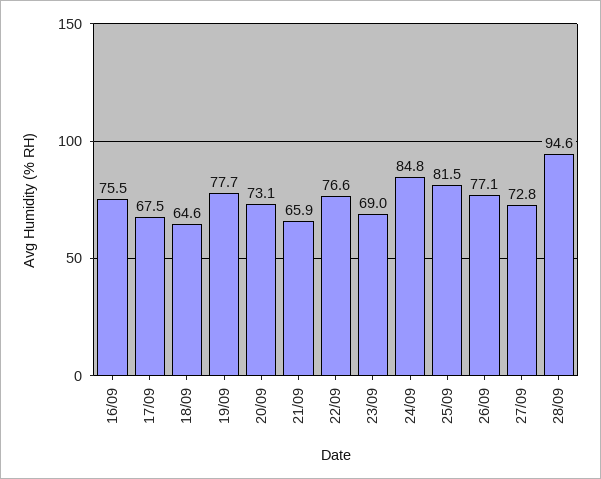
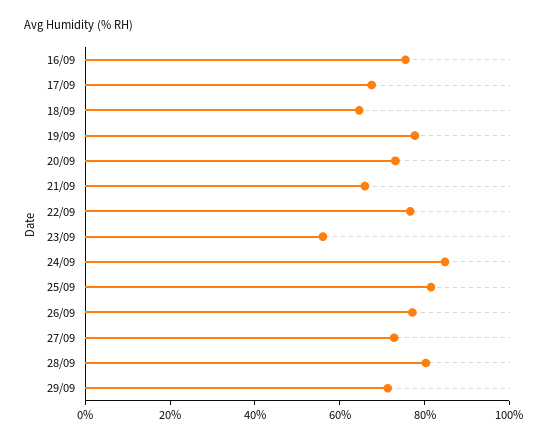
23/09: 69 -> 55
28/09: 94.6 -> 80
29/09: none -> 70

